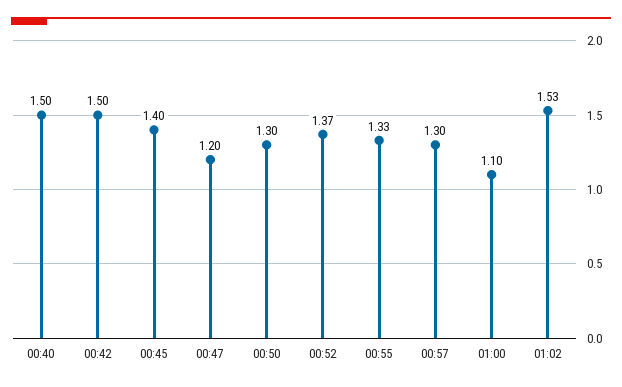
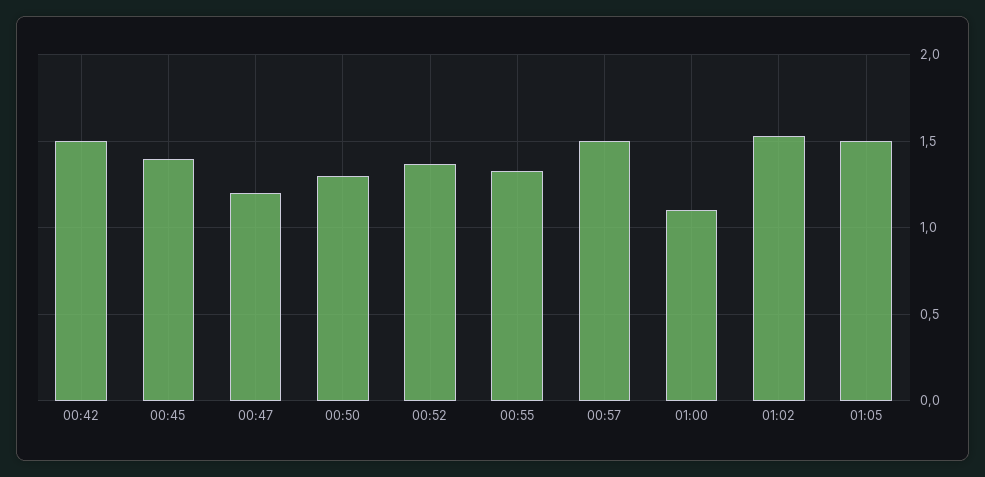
00:40: 1.5 -> none
00:57: 1.3 -> 1.5
01:05: none -> 1.5

